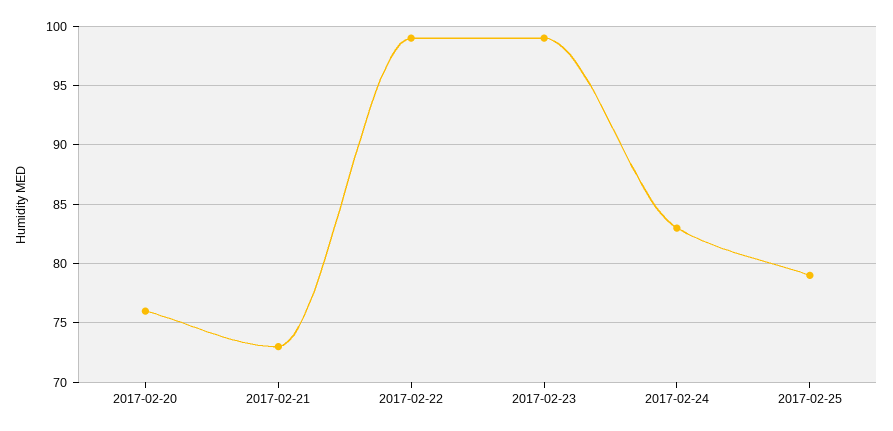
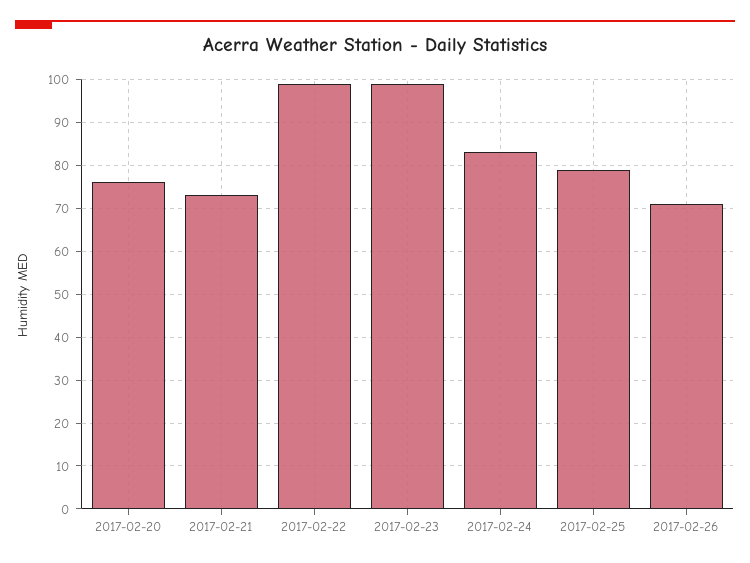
2017-02-26: none -> 70

